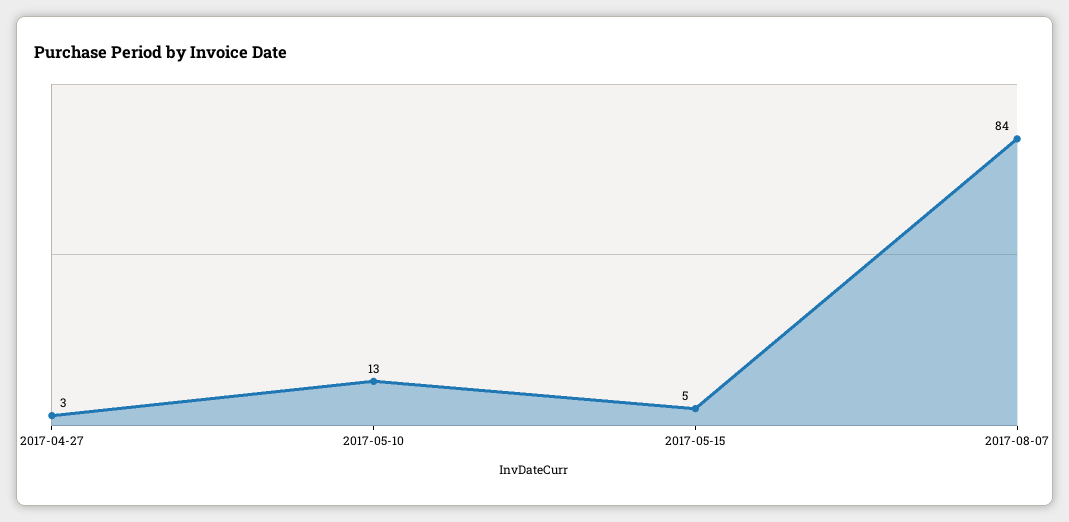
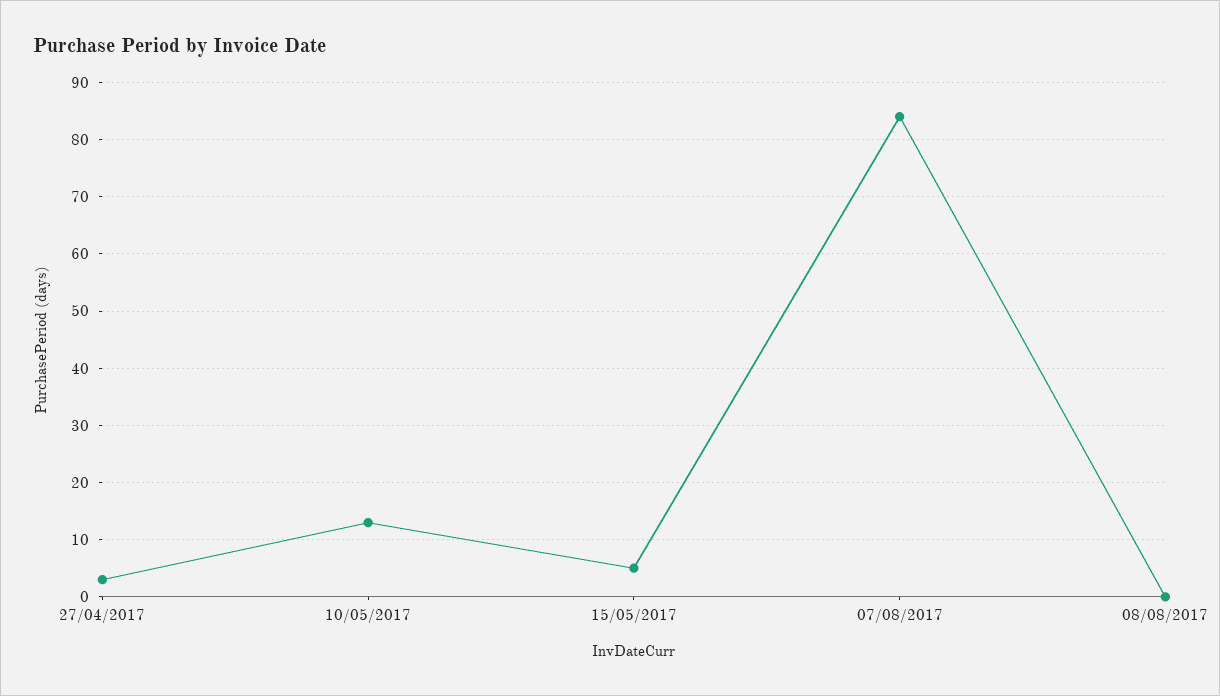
08/08/2017: none -> 0

